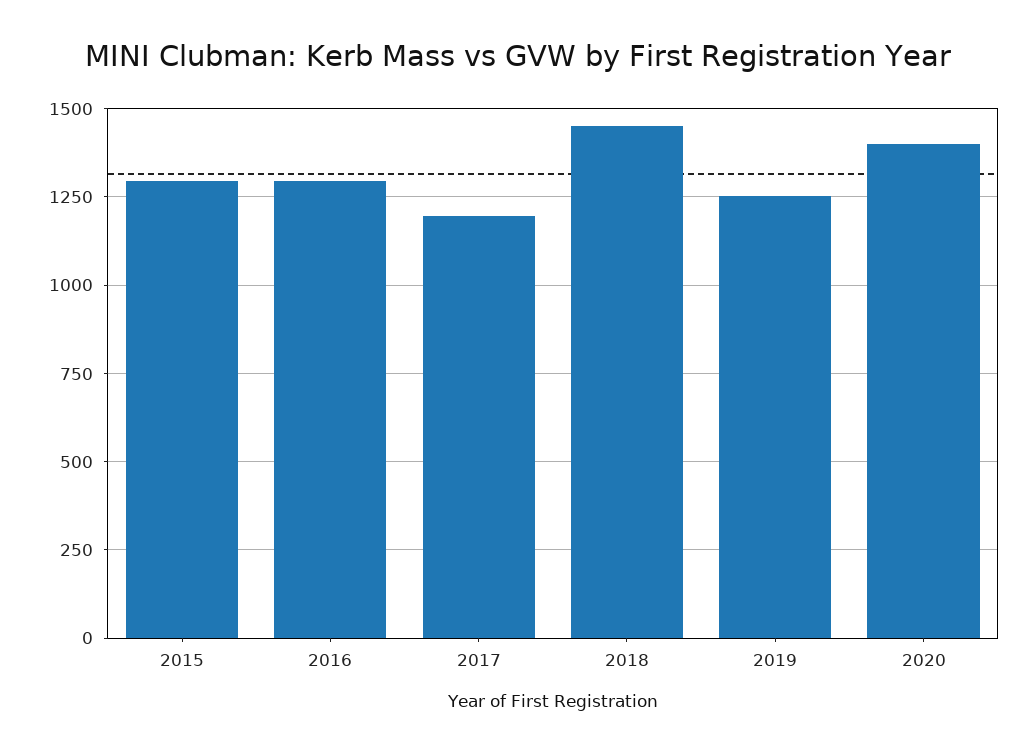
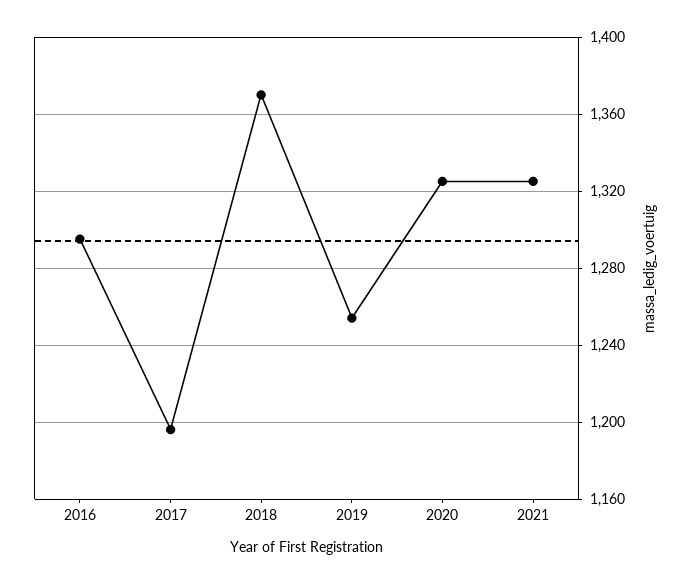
2015: 1300 -> none
2018: 1450 -> 1370
2020: 1400 -> 1325
2021: none -> 1325

